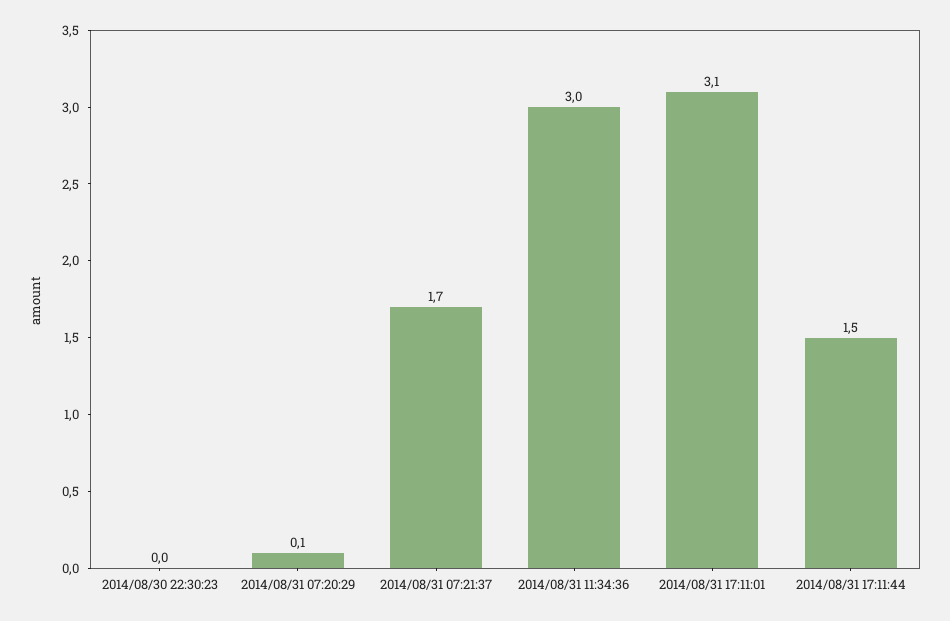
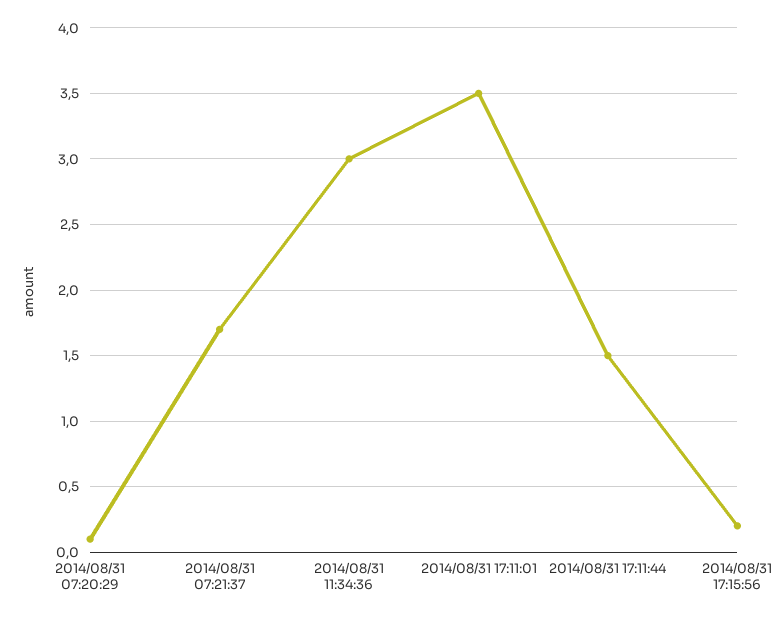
2014/08/30 22:30:23: 0 -> none
2014/08/31 17:11:01: 3.1 -> 3.5
2014/08/31 17:15:56: none -> 0.2

